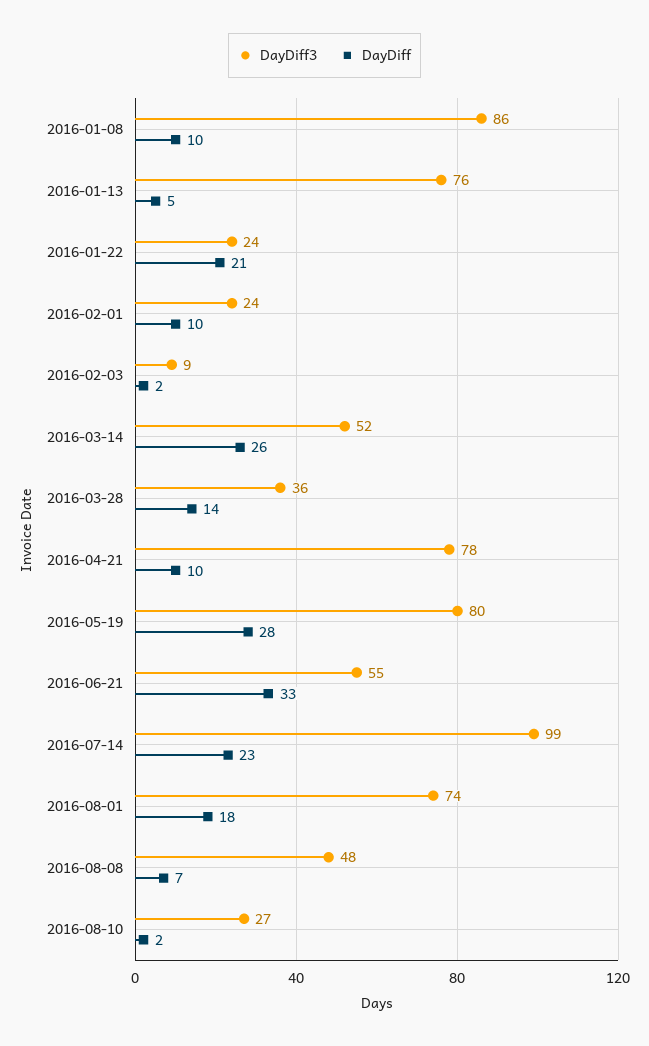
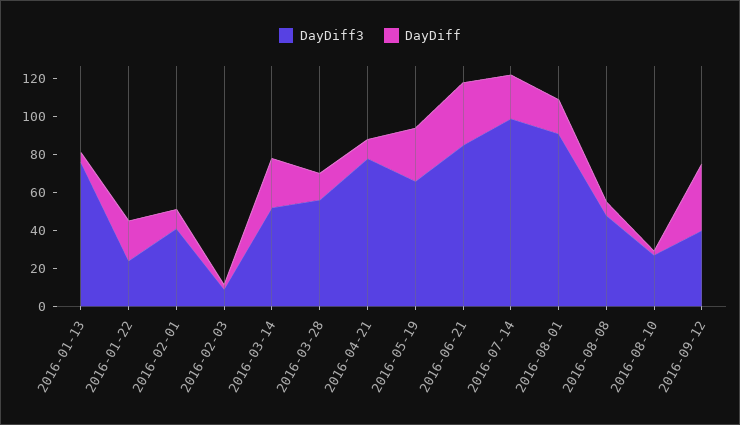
DayDiff3, 2016-01-08: 86 -> none
DayDiff, 2016-01-08: 10 -> none
DayDiff3, 2016-02-01: 24 -> 40
DayDiff3, 2016-03-28: 36 -> 55
DayDiff3, 2016-05-19: 80 -> 65
DayDiff3, 2016-06-21: 55 -> 85
DayDiff3, 2016-08-01: 74 -> 90
DayDiff3, 2016-09-12: none -> 40
DayDiff, 2016-09-12: none -> 35

